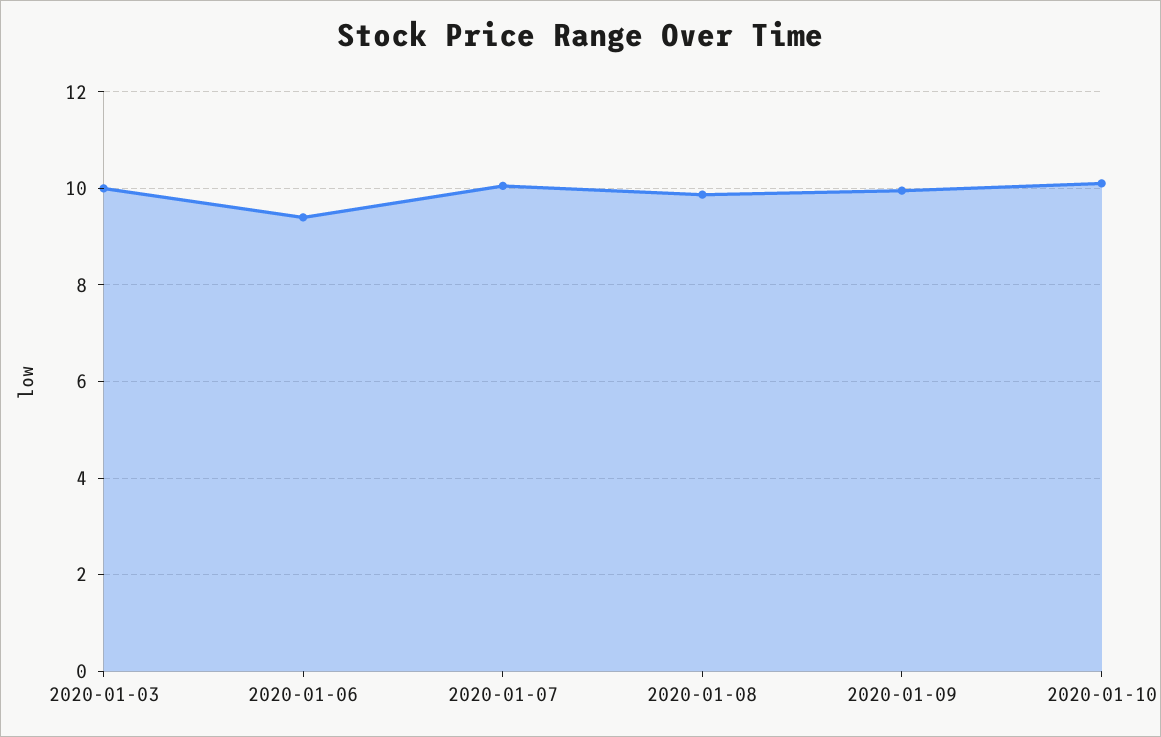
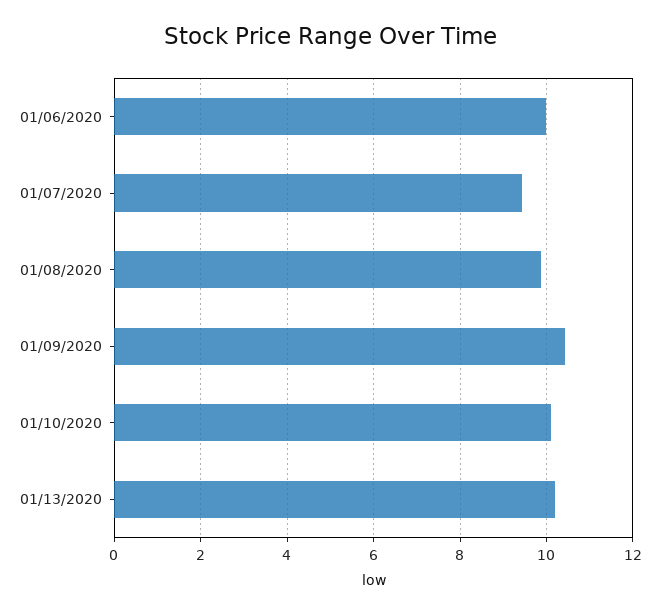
2020-01-03: 10 -> none
2020-01-06: 9.4 -> 10
2020-01-07: 10 -> 9.4
2020-01-09: 10 -> 10.4
01/13/2020: none -> 10.2

